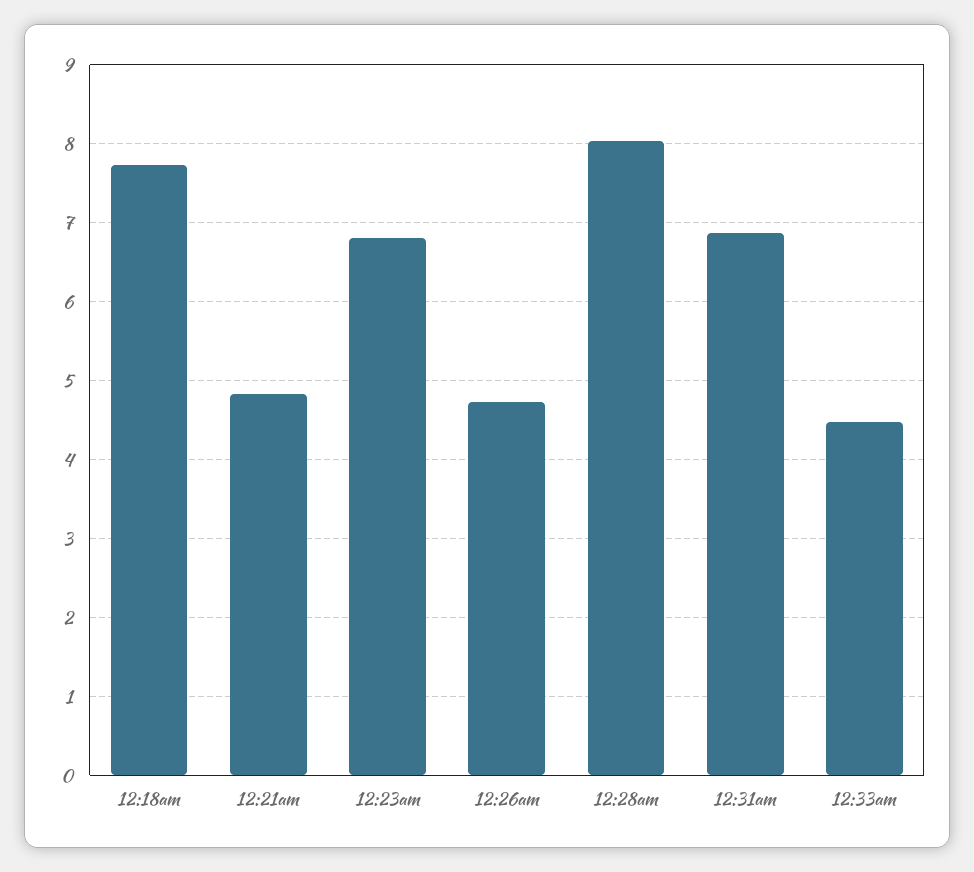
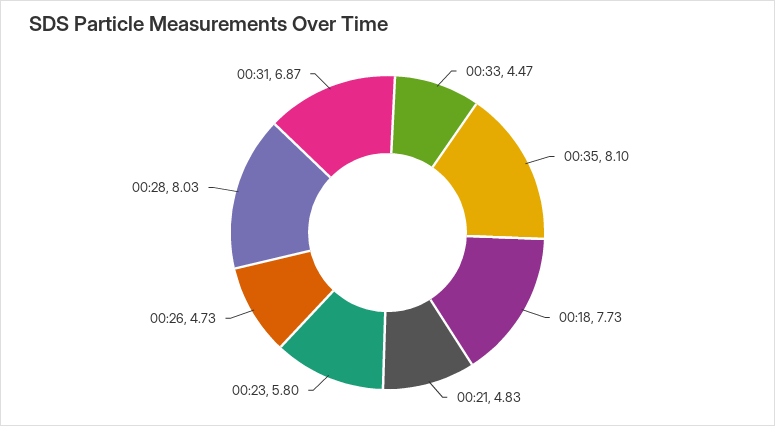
12:23am: 6.8 -> 5.8
00:35: none -> 8.1

